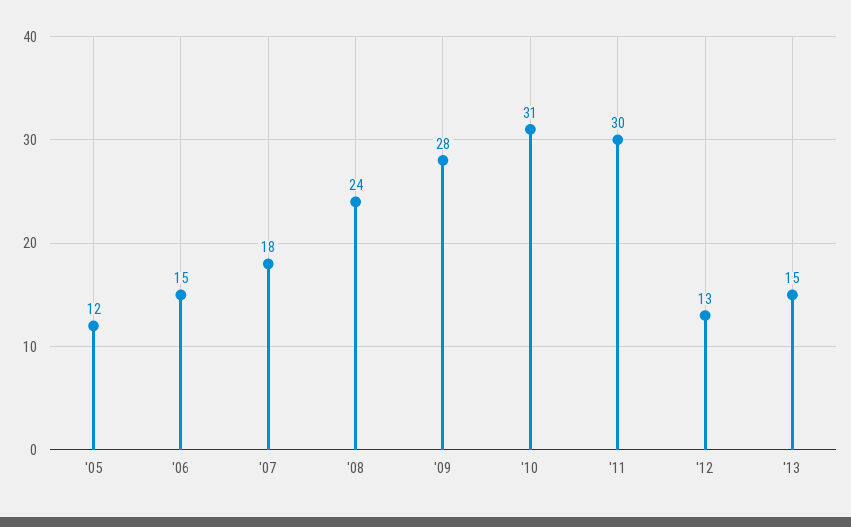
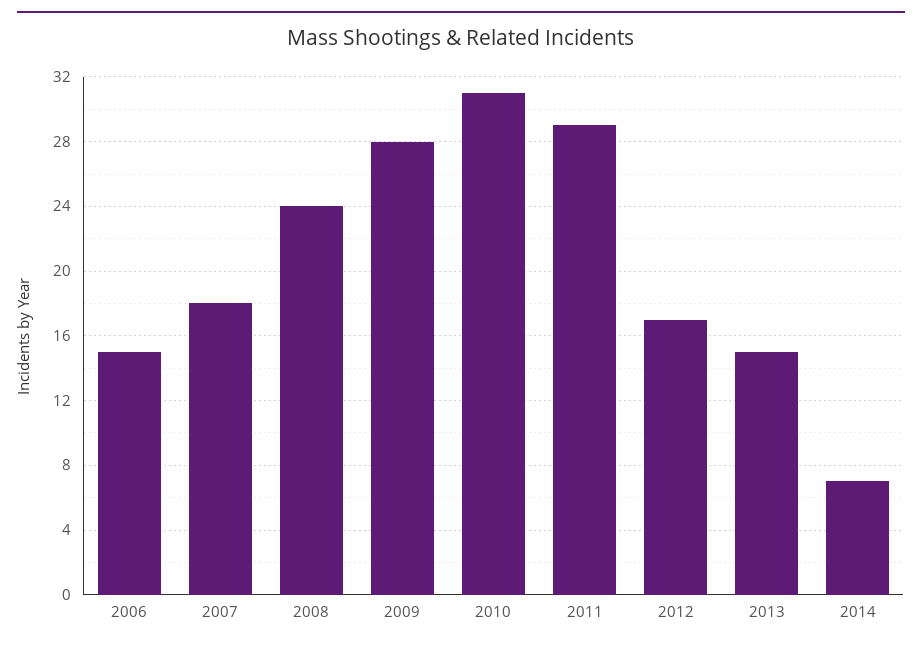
'05: 12 -> none
'11: 30 -> 29
'12: 13 -> 17
2014: none -> 7

